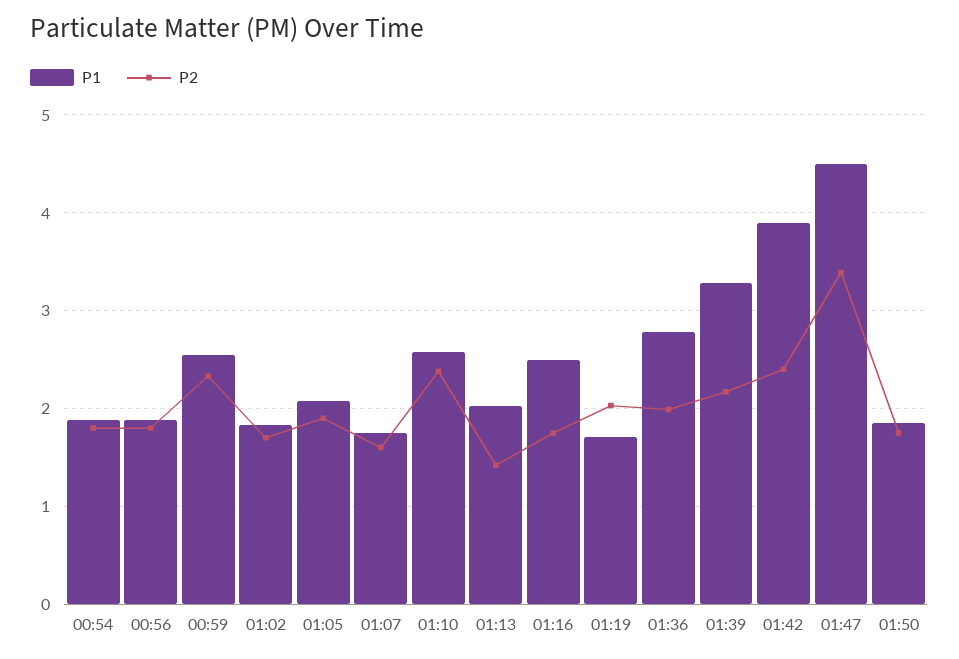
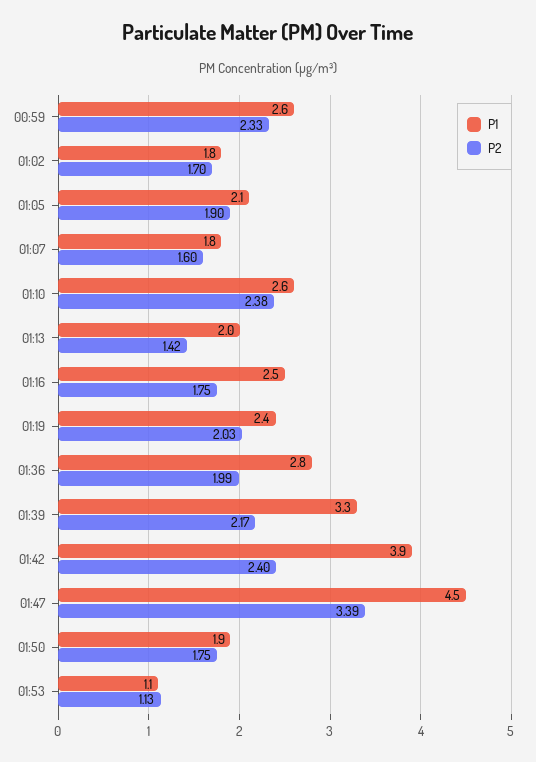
P1, 00:54: 1.9 -> none
P2, 00:54: 1.8 -> none
P1, 00:56: 1.9 -> none
P2, 00:56: 1.8 -> none
P1, 01:19: 1.7 -> 2.4
P1, 01:53: none -> 1.1
P2, 01:53: none -> 1.13

